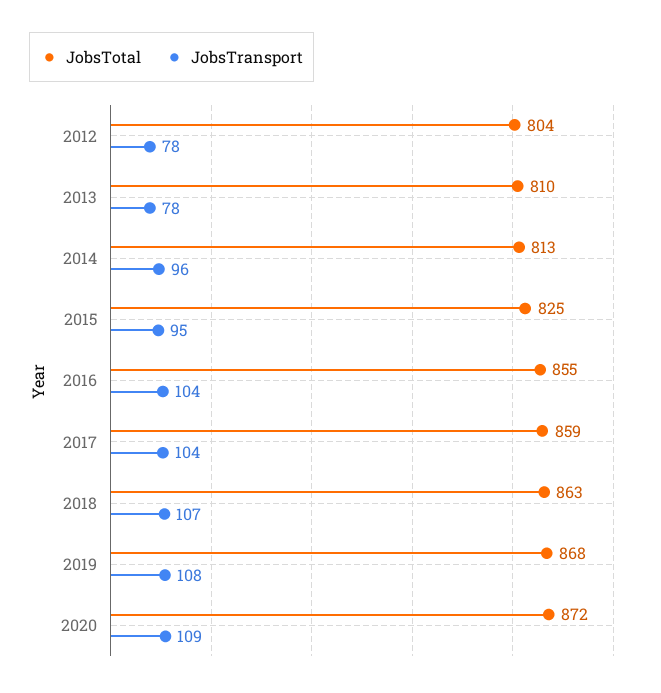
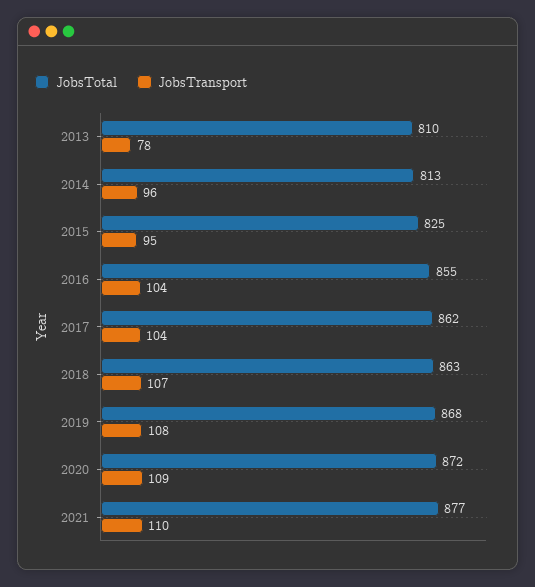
JobsTotal, 2012: 804 -> none
JobsTransport, 2012: 78 -> none
JobsTotal, 2017: 859 -> 862
JobsTotal, 2021: none -> 877
JobsTransport, 2021: none -> 110

